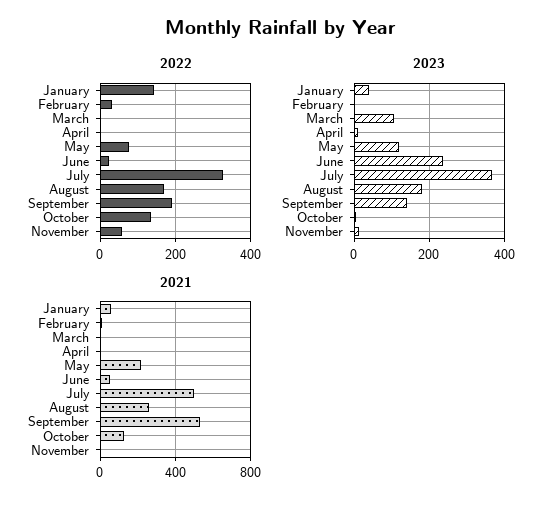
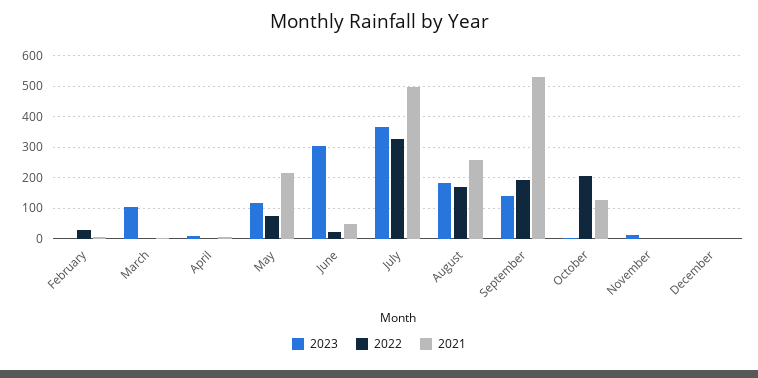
2022, January: 140 -> none
2022, October: 140 -> 200
2022, November: 60 -> 0
2023, January: 40 -> none
2023, June: 240 -> 300
2021, January: 50 -> none
2023, December: none -> 0
2022, December: none -> 0
2021, December: none -> 0

